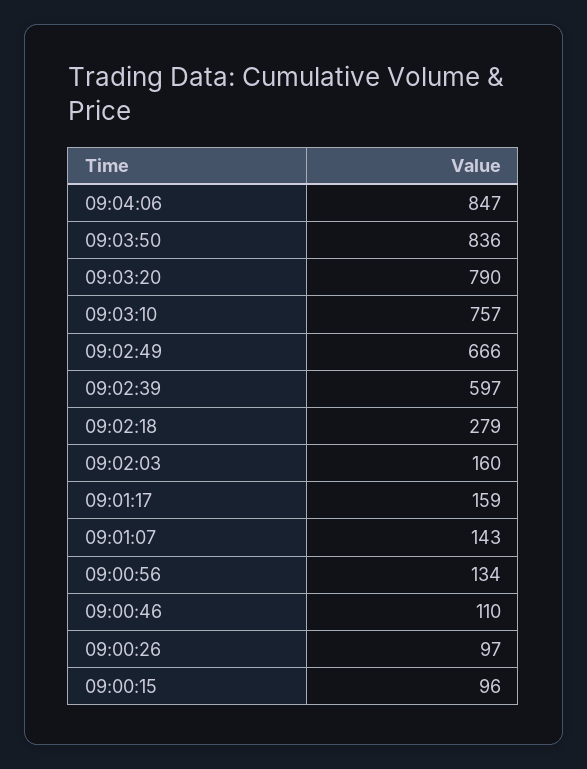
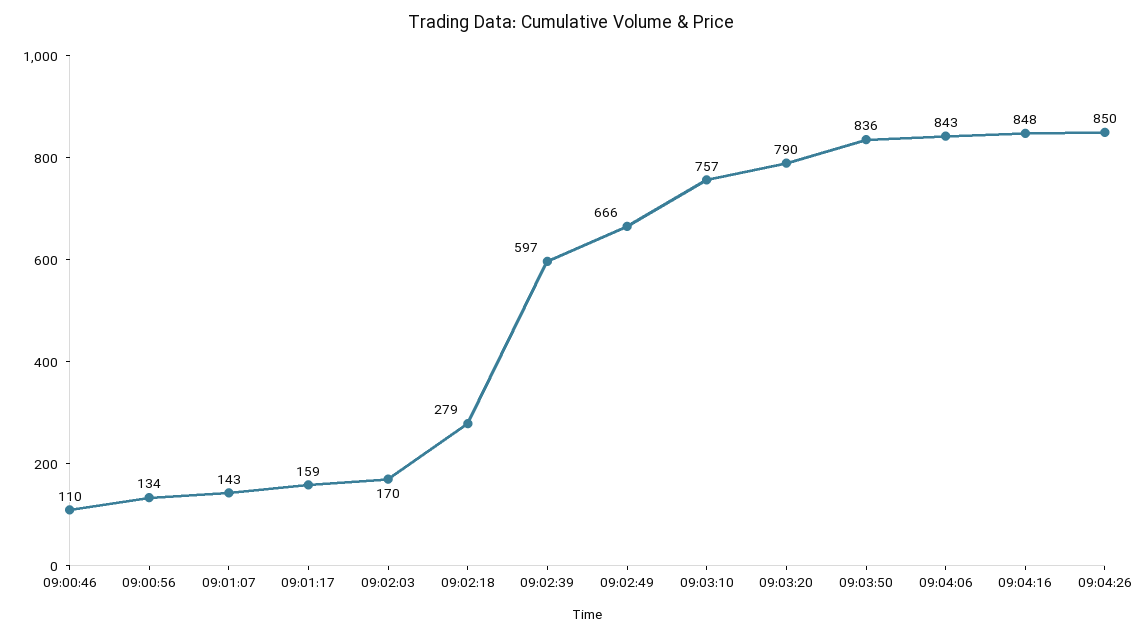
09:04:06: 847 -> 843
09:02:03: 160 -> 170
09:00:26: 97 -> none
09:00:15: 96 -> none
09:04:16: none -> 848
09:04:26: none -> 850

